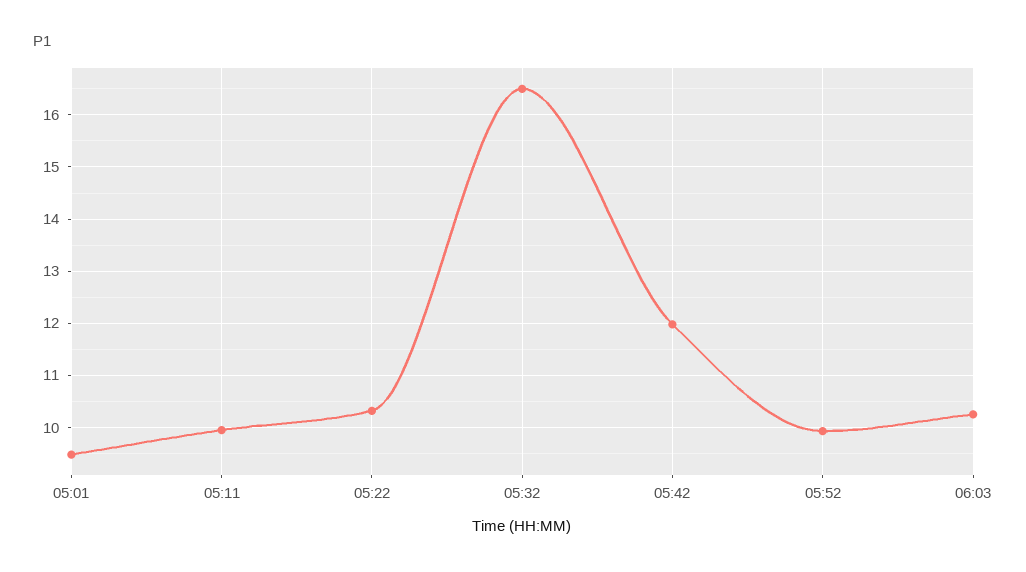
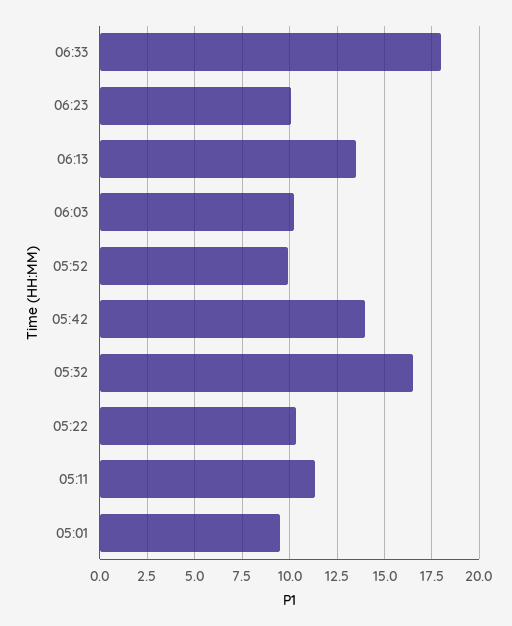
05:11: 10 -> 11.5
05:42: 12 -> 14
06:33: none -> 18
06:23: none -> 10
06:13: none -> 13.5

